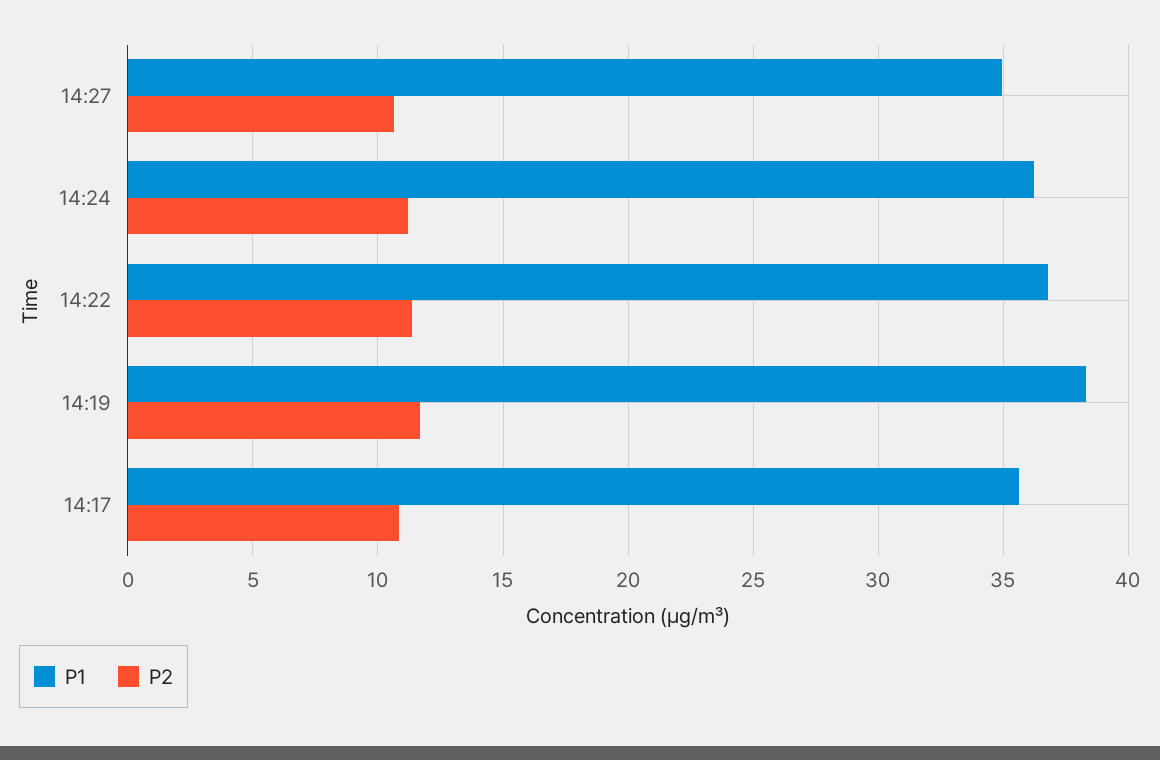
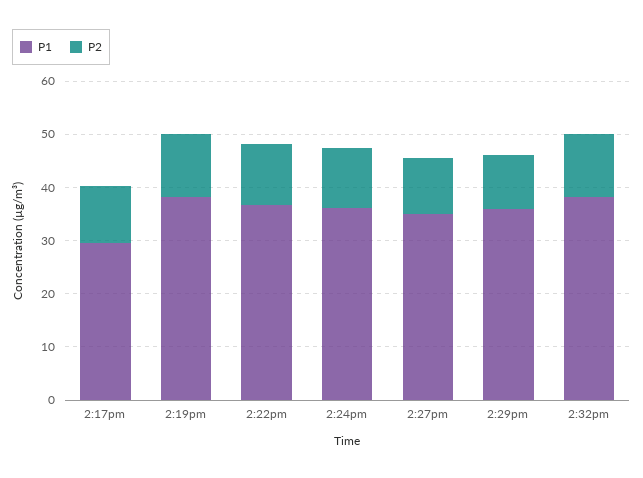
P1, 14:17: 35.5 -> 30
P1, 2:29pm: none -> 36
P2, 2:29pm: none -> 10
P1, 2:32pm: none -> 38
P2, 2:32pm: none -> 12

